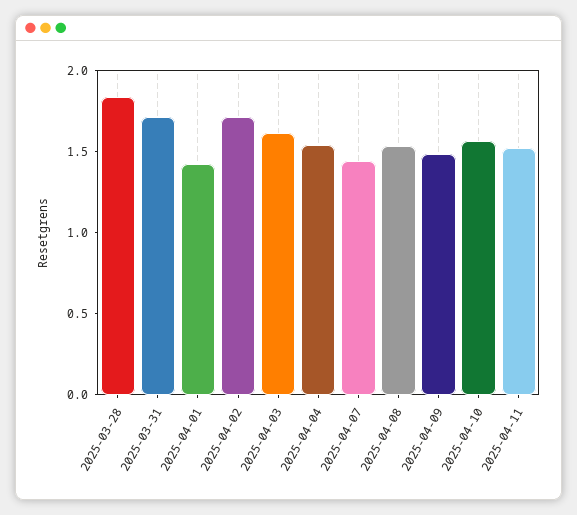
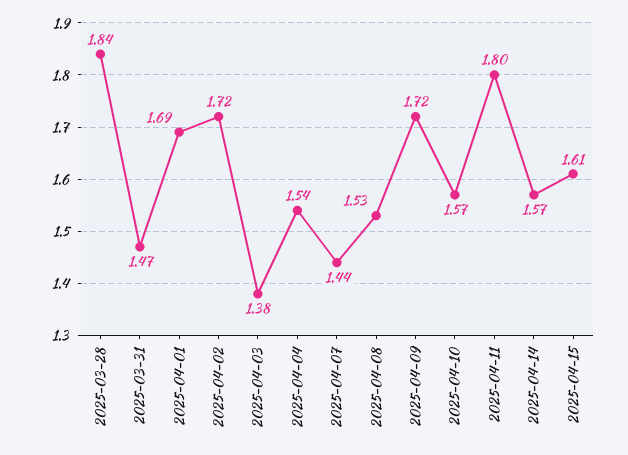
2025-03-31: 1.7 -> 1.47
2025-04-01: 1.4 -> 1.69
2025-04-03: 1.6 -> 1.38
2025-04-09: 1.5 -> 1.72
2025-04-11: 1.5 -> 1.8
2025-04-14: none -> 1.57
2025-04-15: none -> 1.61

